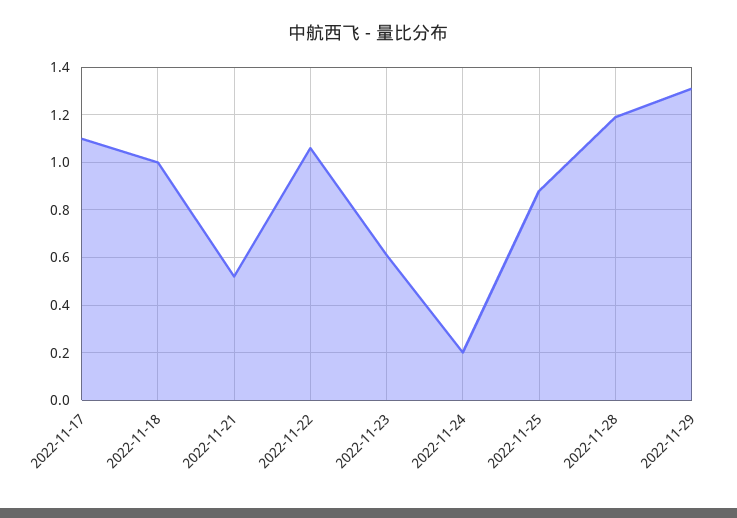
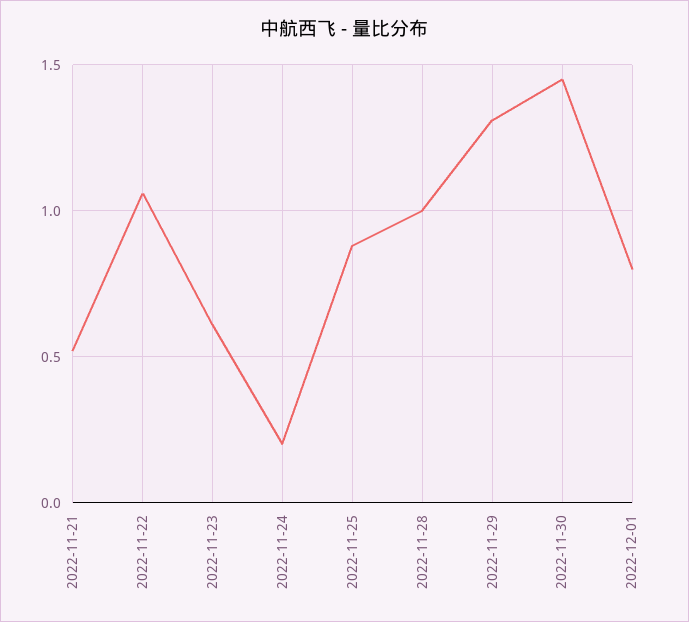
2022-11-17: 1.1 -> none
2022-11-18: 1 -> none
2022-11-28: 1.2 -> 1
2022-11-30: none -> 1.45
2022-12-01: none -> 0.8

